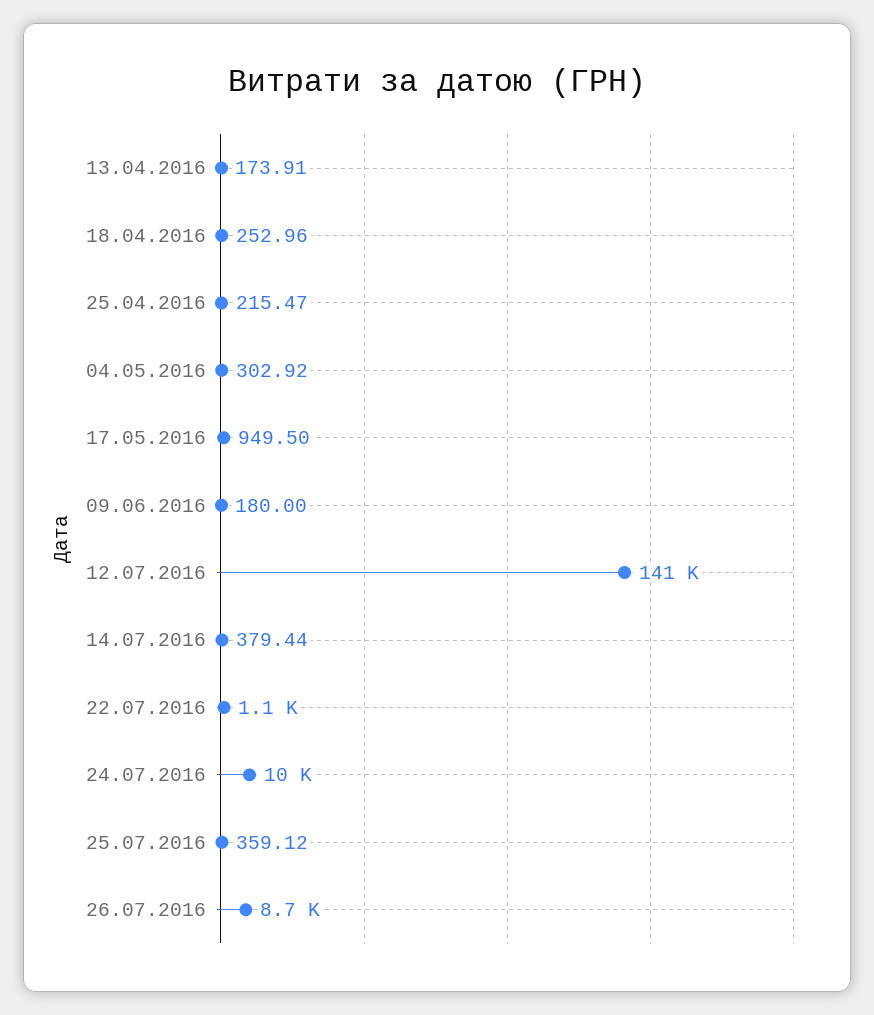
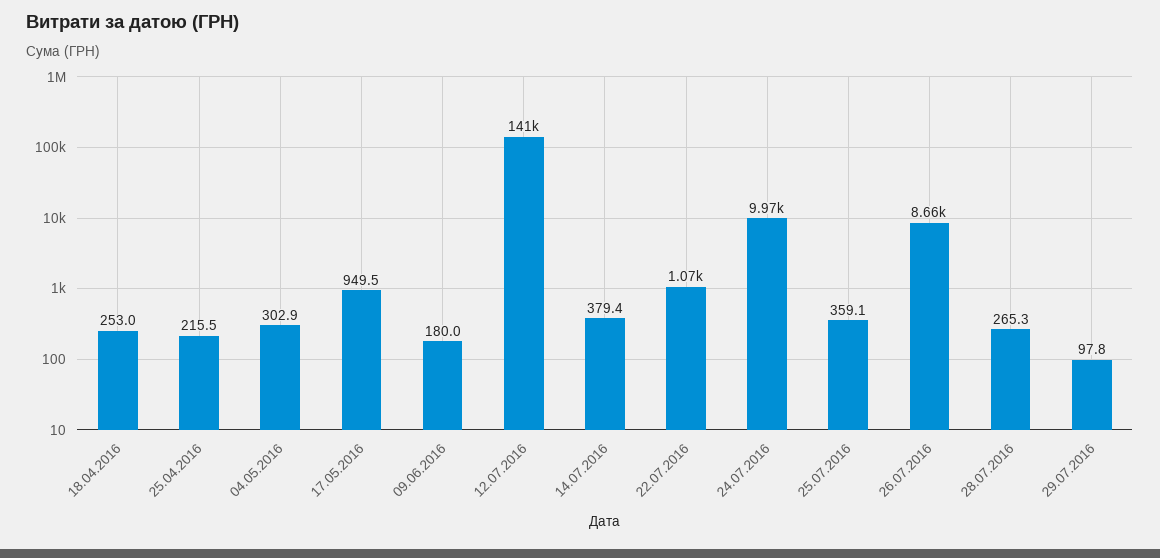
13.04.2016: 173.91 -> none
28.07.2016: none -> 265.3
29.07.2016: none -> 97.8

